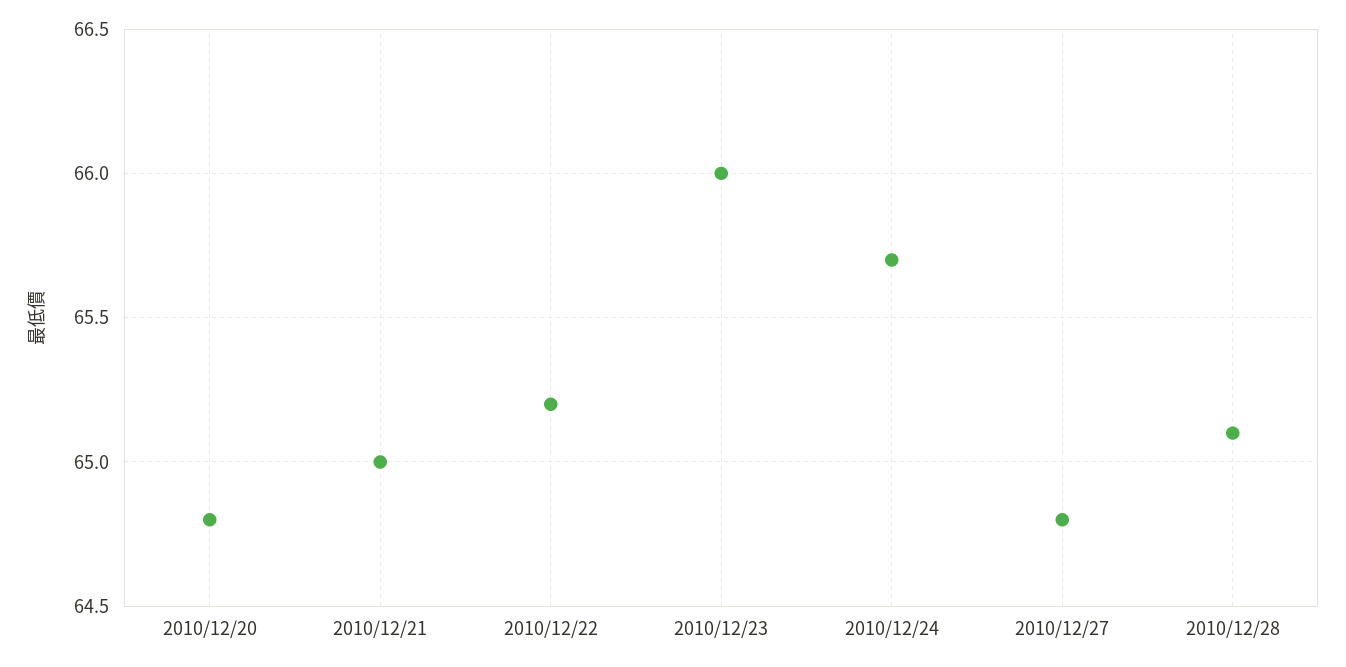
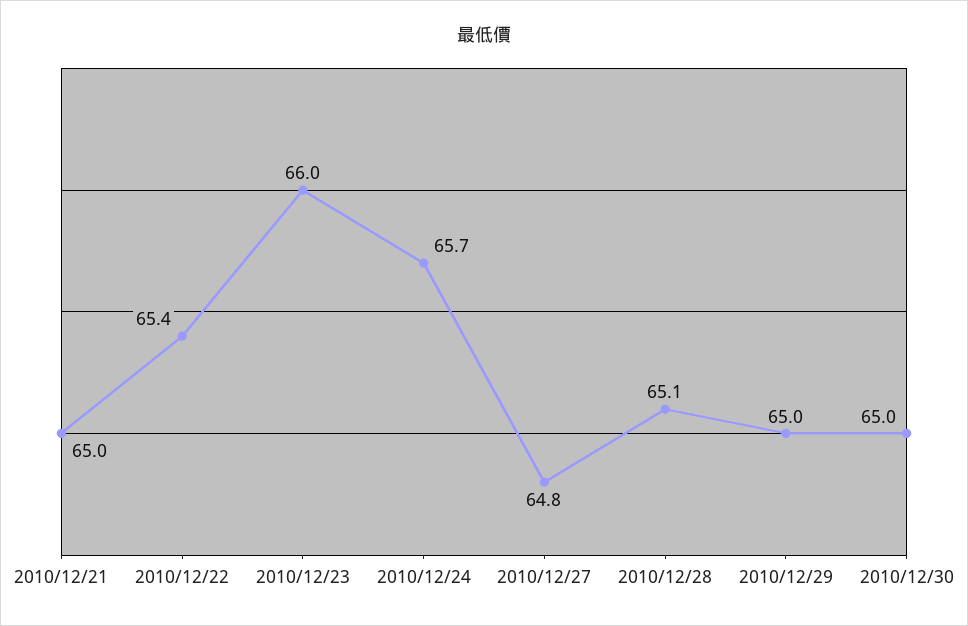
2010/12/20: 64.8 -> none
2010/12/22: 65.2 -> 65.4
2010/12/29: none -> 65
2010/12/30: none -> 65

